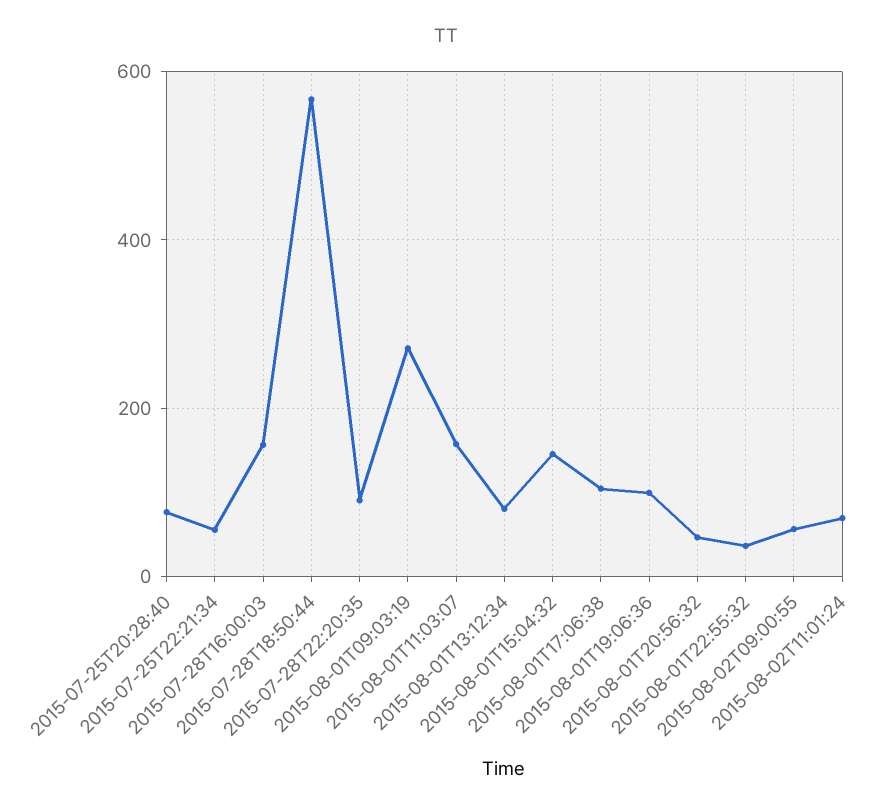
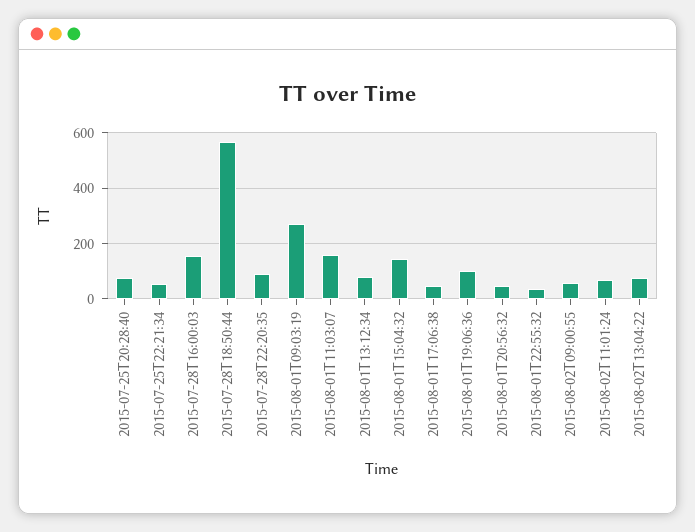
2015-08-01T17:06:38: 100 -> 50
2015-08-02T13:04:22: none -> 75

